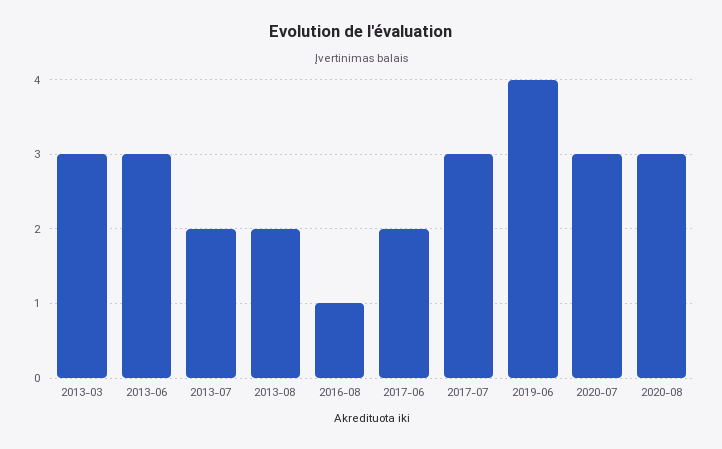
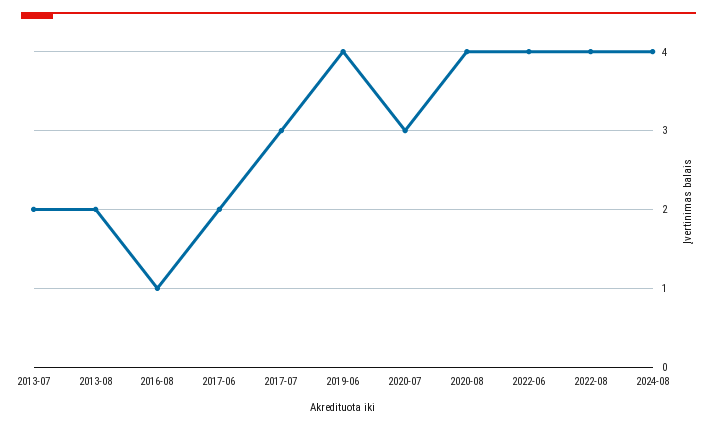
2013-03: 3 -> none
2013-06: 3 -> none
2020-08: 3 -> 4
2022-06: none -> 4
2022-08: none -> 4
2024-08: none -> 4

